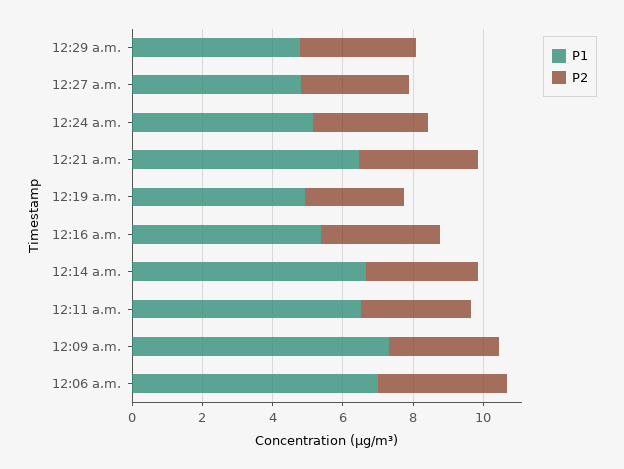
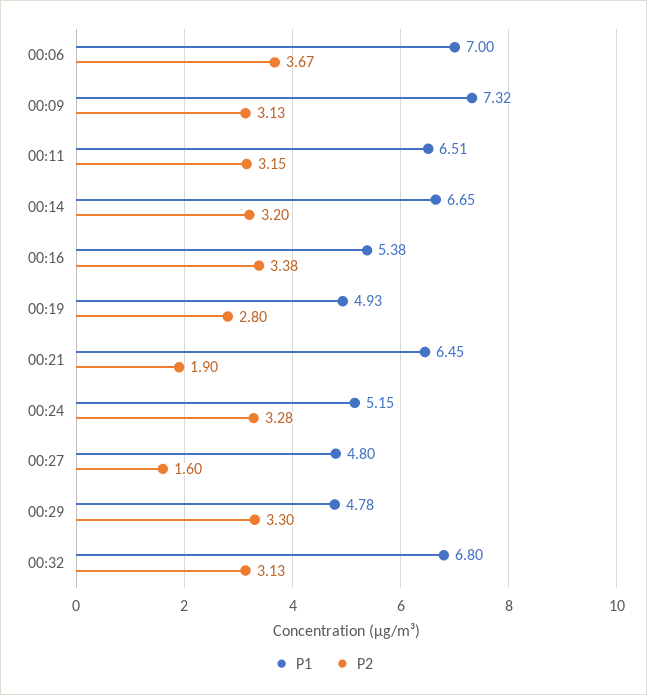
P2, 12:27 a.m.: 3 -> 1.6
P2, 12:21 a.m.: 3.5 -> 1.9
P1, 00:32: none -> 6.8
P2, 00:32: none -> 3.13

